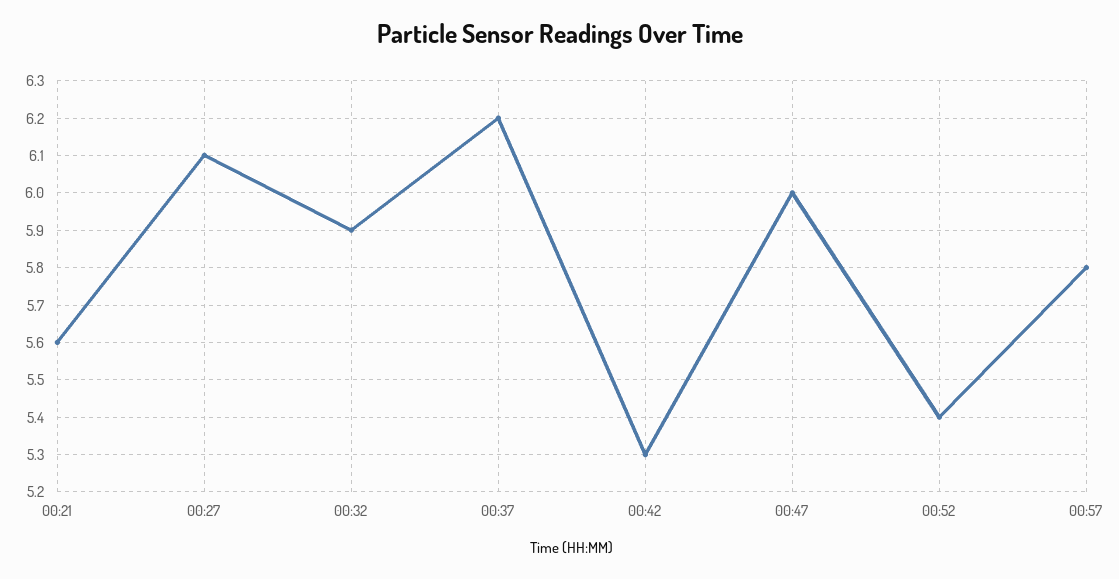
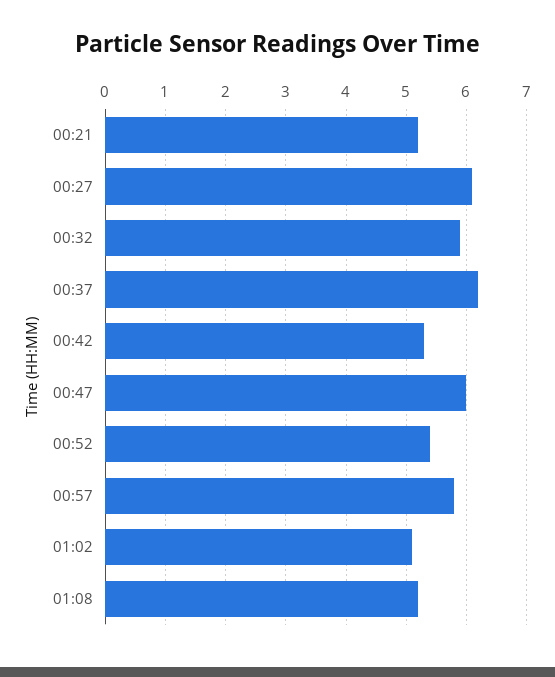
00:21: 5.6 -> 5.2
01:02: none -> 5.1
01:08: none -> 5.2

